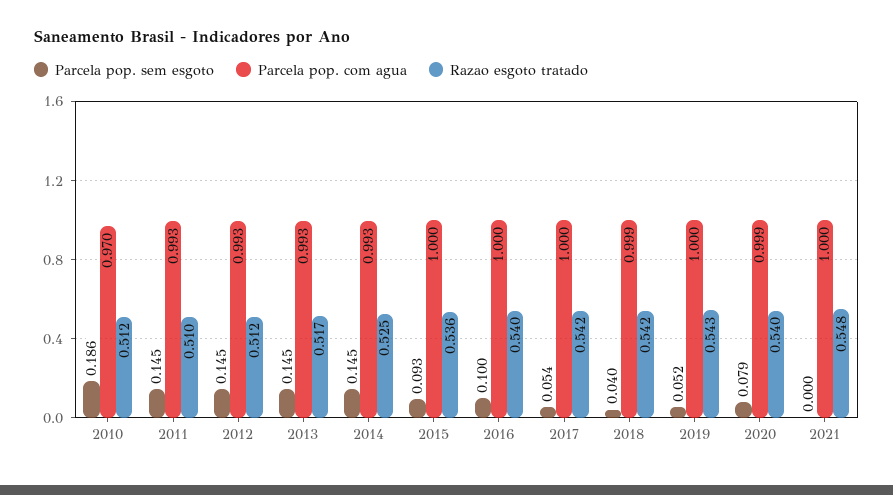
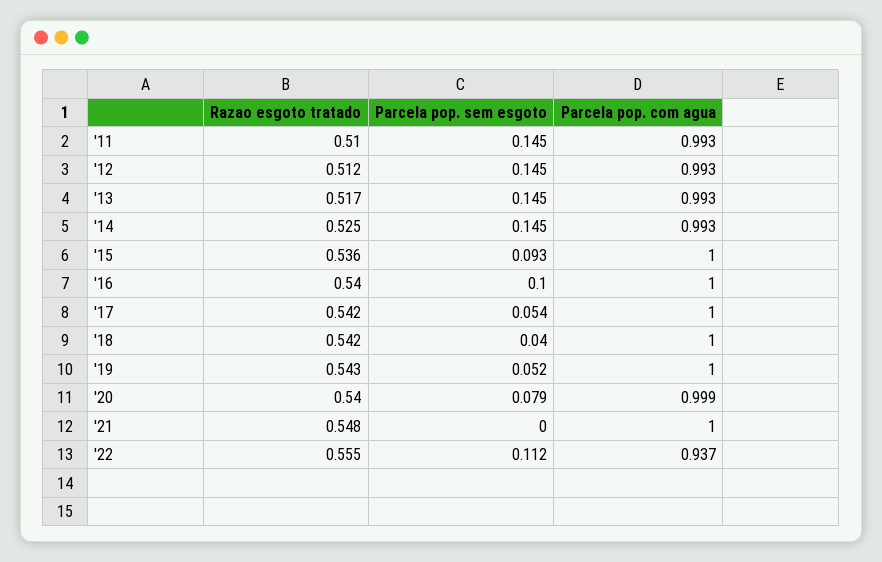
Parcela pop. sem esgoto, 2010: 0.186 -> none
Parcela pop. com agua, 2010: 0.97 -> none
Razao esgoto tratado, 2010: 0.512 -> none
Parcela pop. com agua, 2018: 0.999 -> 1
Razao esgoto tratado, '22: none -> 0.555
Parcela pop. sem esgoto, '22: none -> 0.112
Parcela pop. com agua, '22: none -> 0.937

